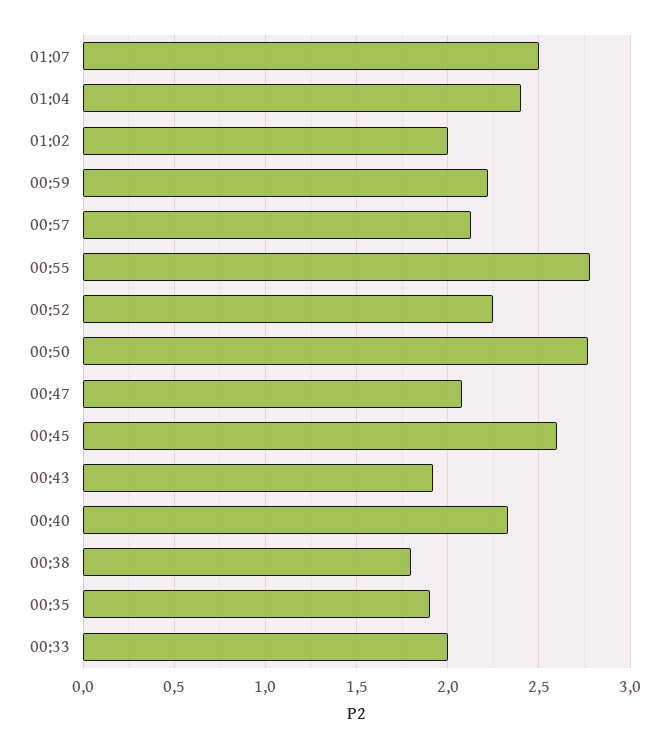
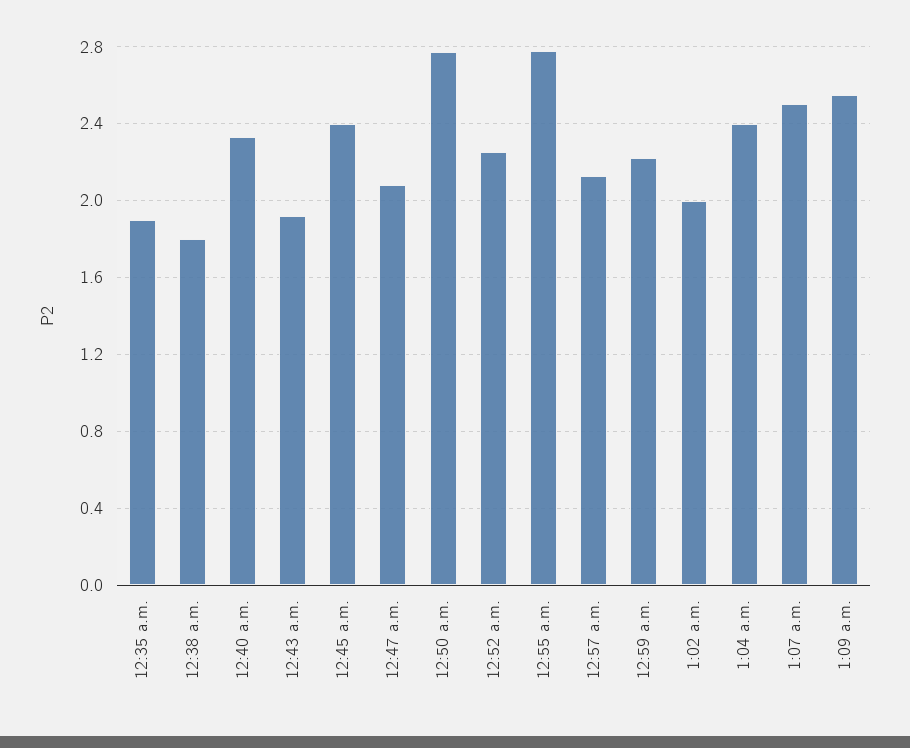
00:45: 2.6 -> 2.4
00:33: 2 -> none
1:09 a.m.: none -> 2.55

